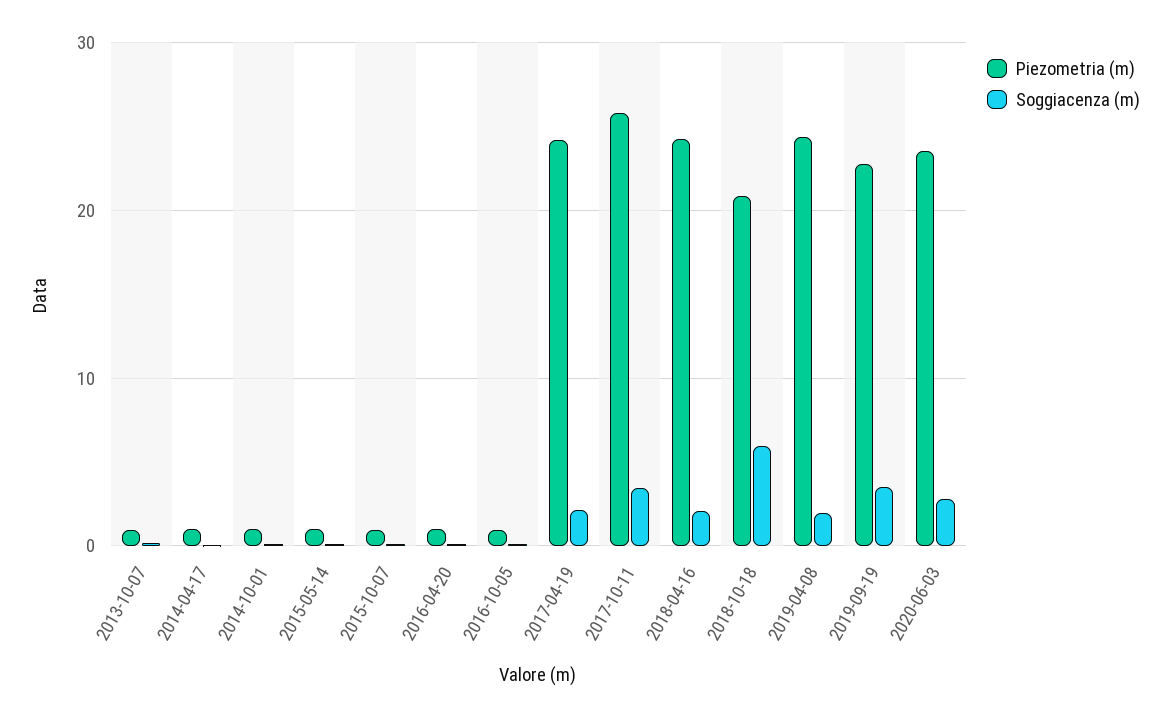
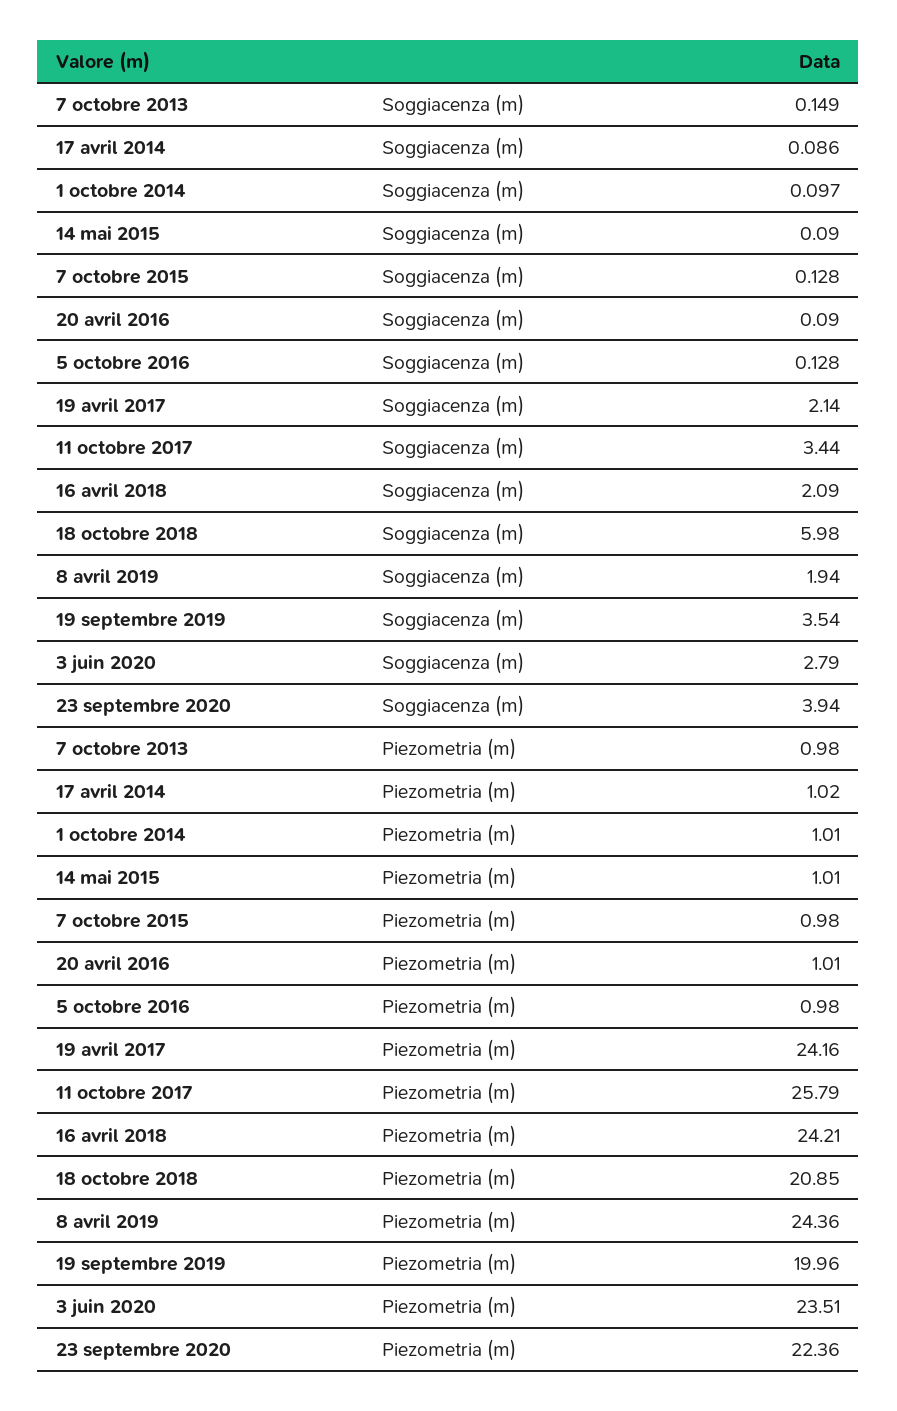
Piezometria (m), 2019-09-19: 23 -> 19.96
Soggiacenza (m), 23 septembre 2020: none -> 3.94
Piezometria (m), 23 septembre 2020: none -> 22.36

